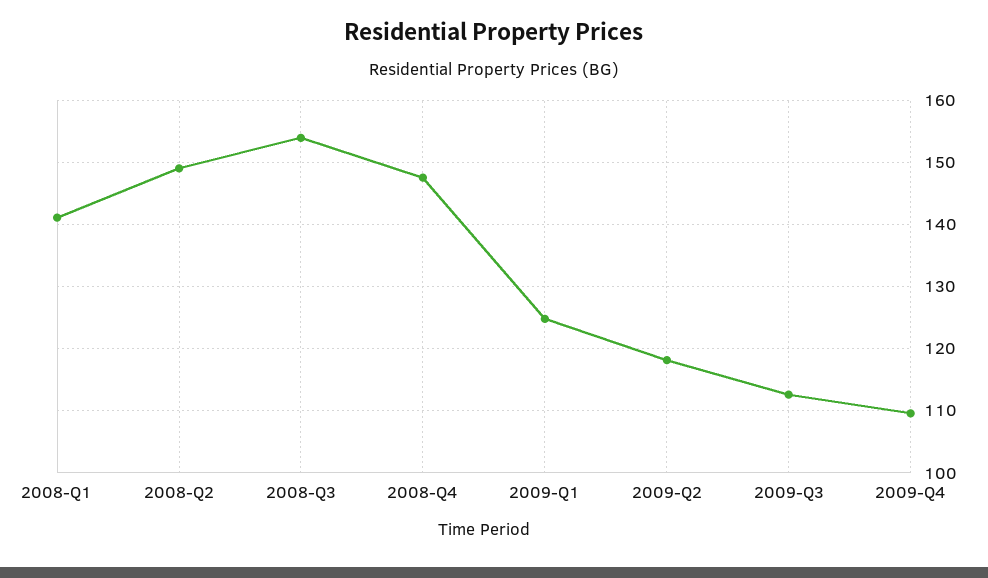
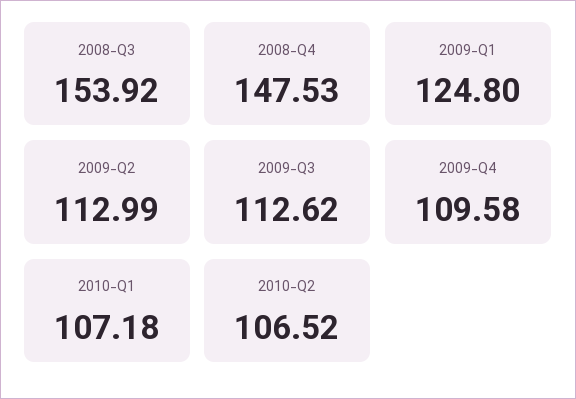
2008-Q1: 141 -> none
2008-Q2: 149 -> none
2009-Q2: 118 -> 112.99
2010-Q1: none -> 107.18
2010-Q2: none -> 106.52

